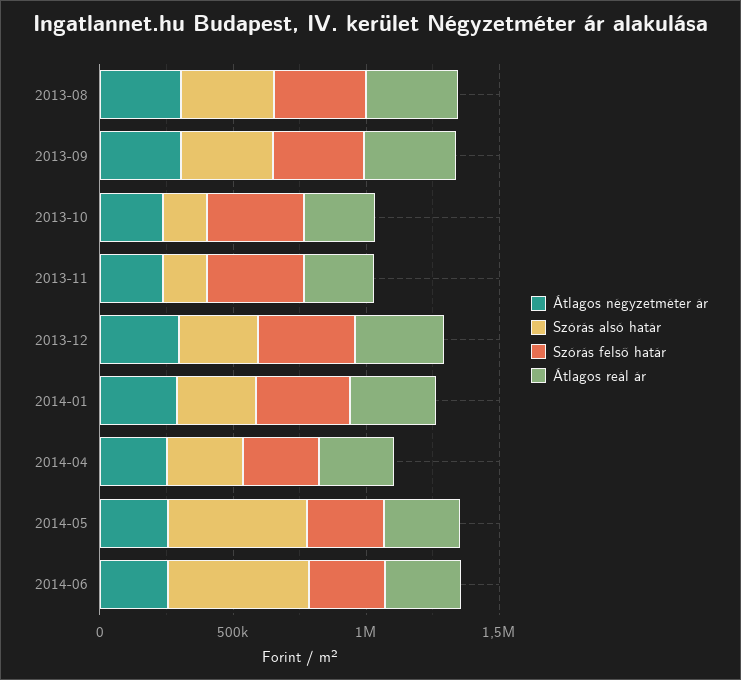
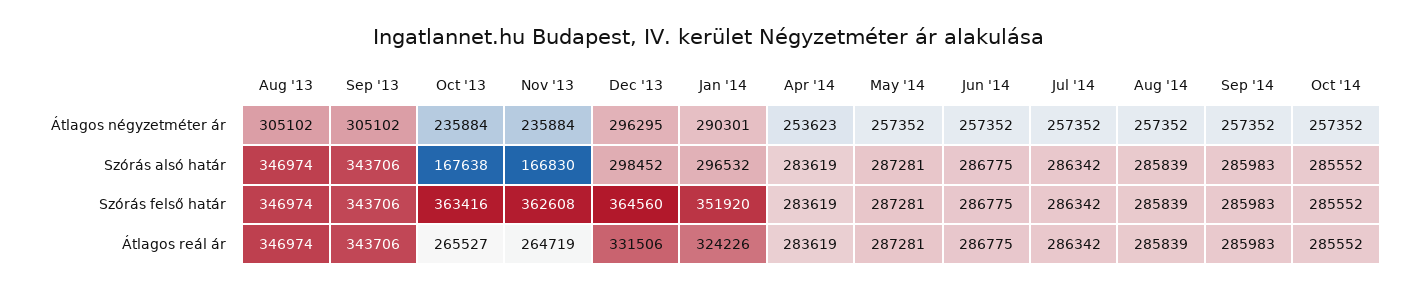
Szórás alsó határ, 2014-05: 500000 -> 287281
Szórás alsó határ, 2014-06: 500000 -> 286775
Átlagos négyzetméter ár, Jul '14: none -> 257352
Átlagos négyzetméter ár, Aug '14: none -> 257352
Átlagos négyzetméter ár, Sep '14: none -> 257352
Átlagos négyzetméter ár, Oct '14: none -> 257352
Szórás alsó határ, Jul '14: none -> 286342
Szórás alsó határ, Aug '14: none -> 285839
Szórás alsó határ, Sep '14: none -> 285983
Szórás alsó határ, Oct '14: none -> 285552
Szórás felső határ, Jul '14: none -> 286342
Szórás felső határ, Aug '14: none -> 285839
Szórás felső határ, Sep '14: none -> 285983
Szórás felső határ, Oct '14: none -> 285552
Átlagos reál ár, Jul '14: none -> 286342
Átlagos reál ár, Aug '14: none -> 285839
Átlagos reál ár, Sep '14: none -> 285983
Átlagos reál ár, Oct '14: none -> 285552

